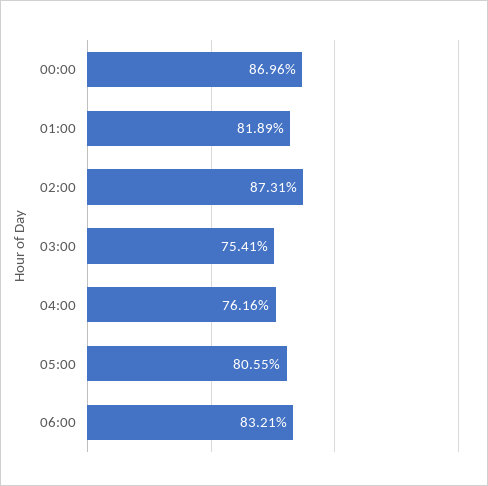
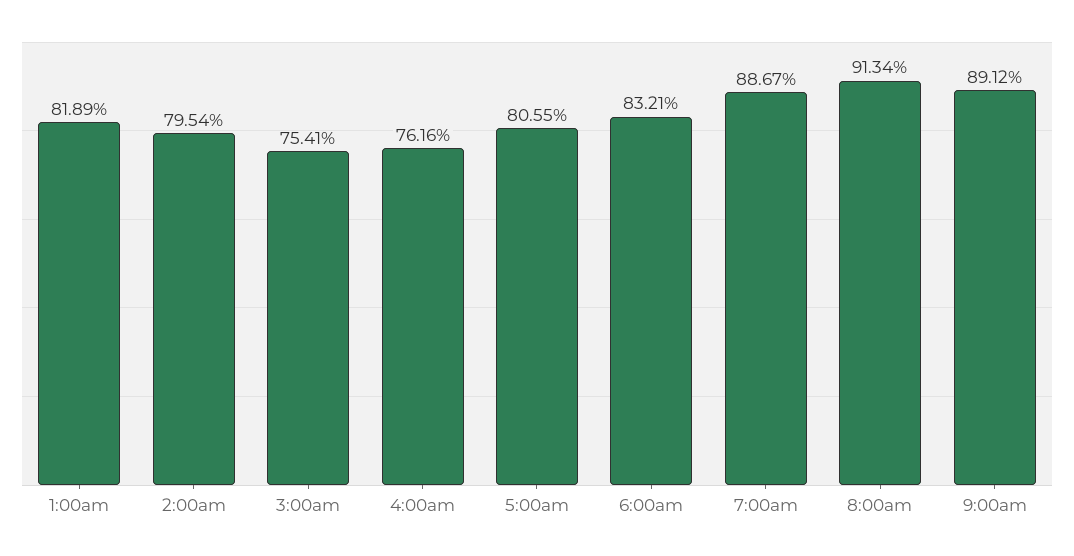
00:00: 86.96 -> none
02:00: 87.31 -> 79.54
7:00am: none -> 88.67
8:00am: none -> 91.34
9:00am: none -> 89.12

